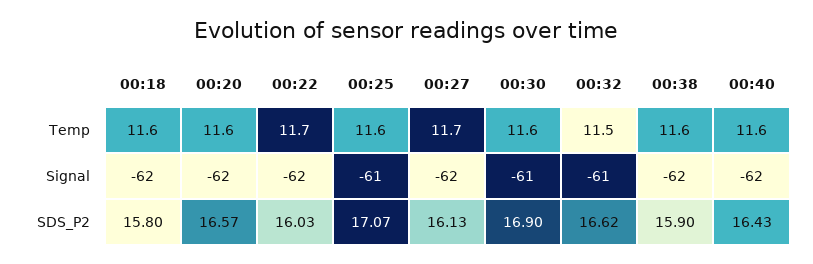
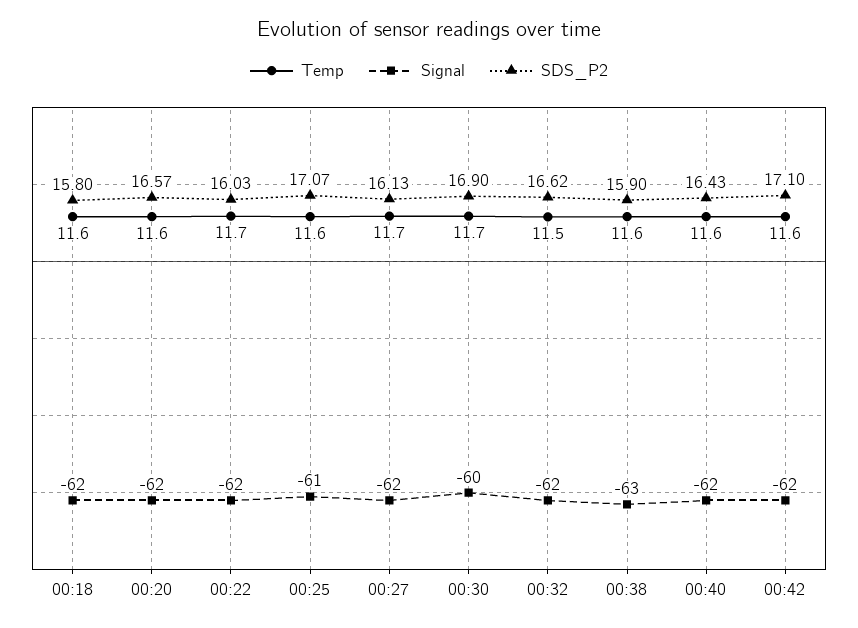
Temp, 00:30: 11.6 -> 11.7
Signal, 00:30: -61 -> -60
Signal, 00:32: -61 -> -62
Signal, 00:38: -62 -> -63
Temp, 00:42: none -> 11.6
Signal, 00:42: none -> -62
SDS_P2, 00:42: none -> 17.1

